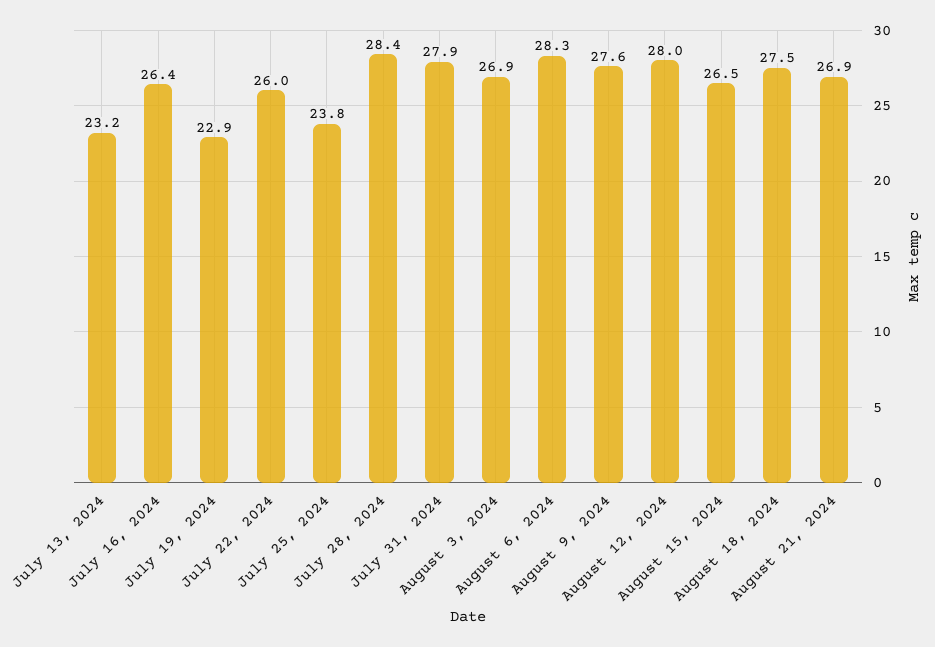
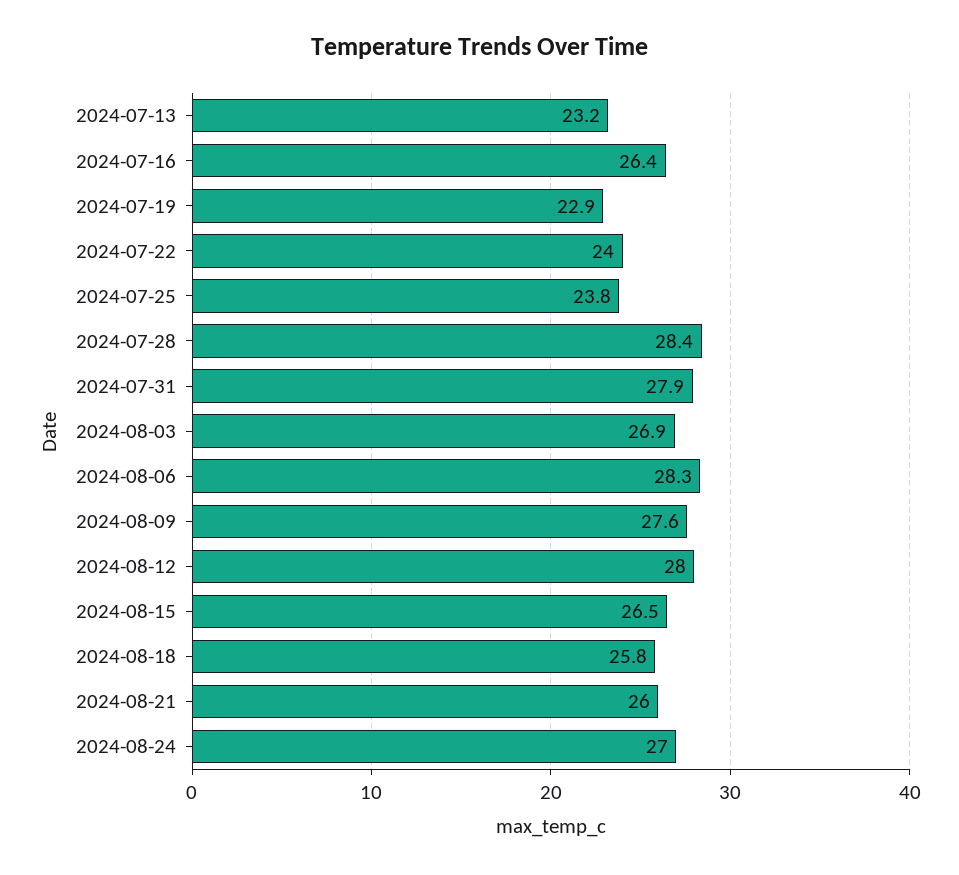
July 22, 2024: 26 -> 24
August 18, 2024: 27.5 -> 25.8
August 21, 2024: 26.9 -> 26
2024-08-24: none -> 27

